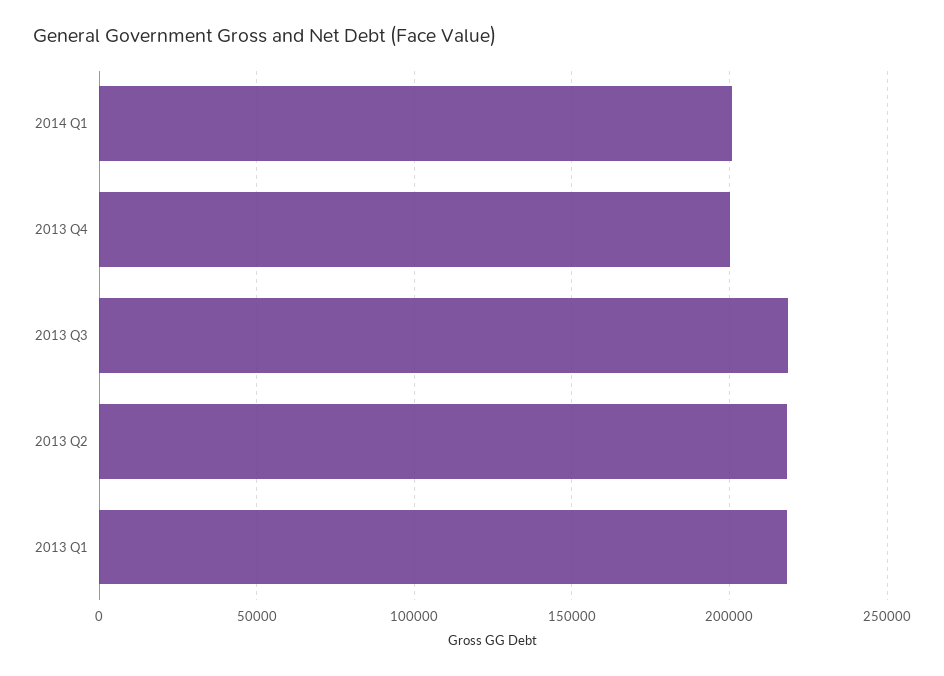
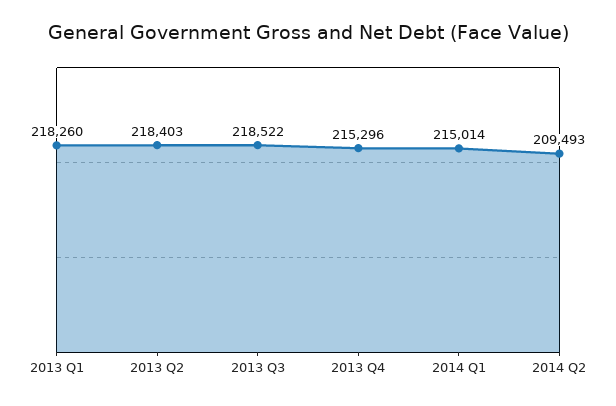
2014 Q1: 200000 -> 215014
2013 Q4: 200000 -> 215296
2014 Q2: none -> 209493

